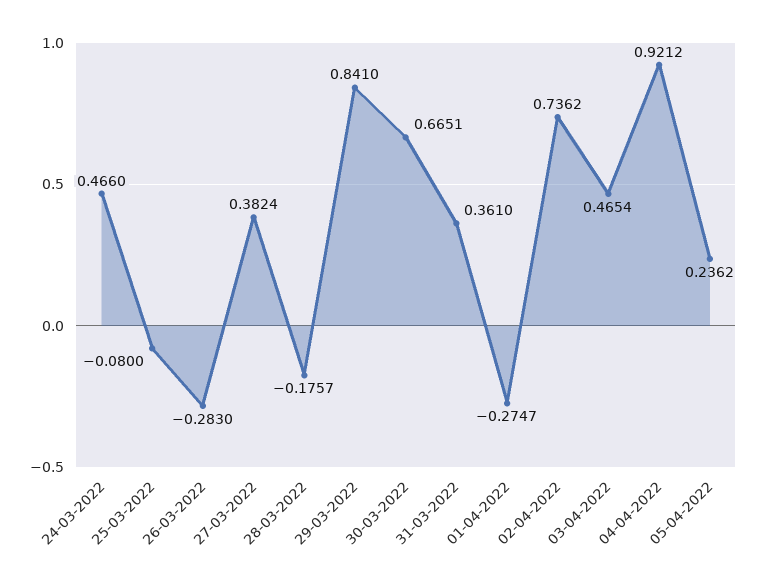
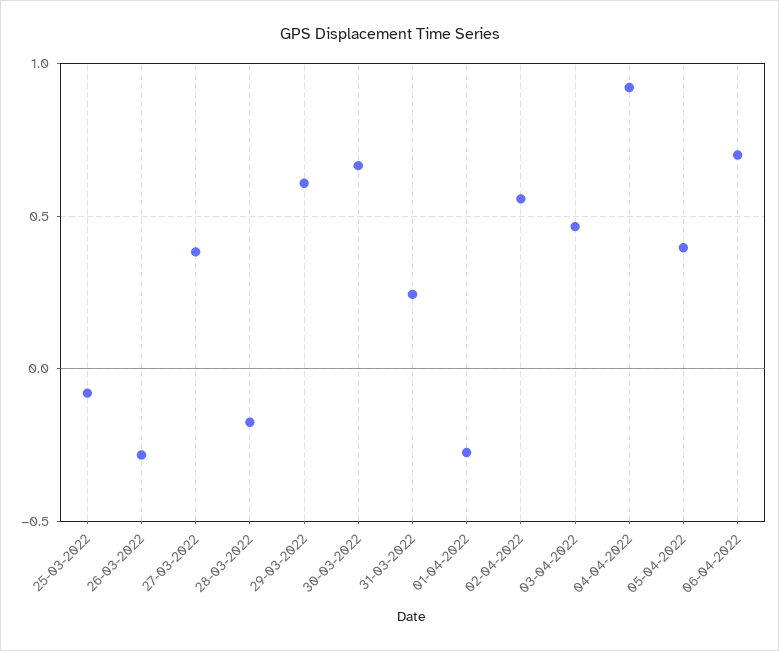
24-03-2022: 0.466 -> none
29-03-2022: 0.841 -> 0.6
31-03-2022: 0.361 -> 0.25
02-04-2022: 0.7362 -> 0.55
05-04-2022: 0.2362 -> 0.4
06-04-2022: none -> 0.7

